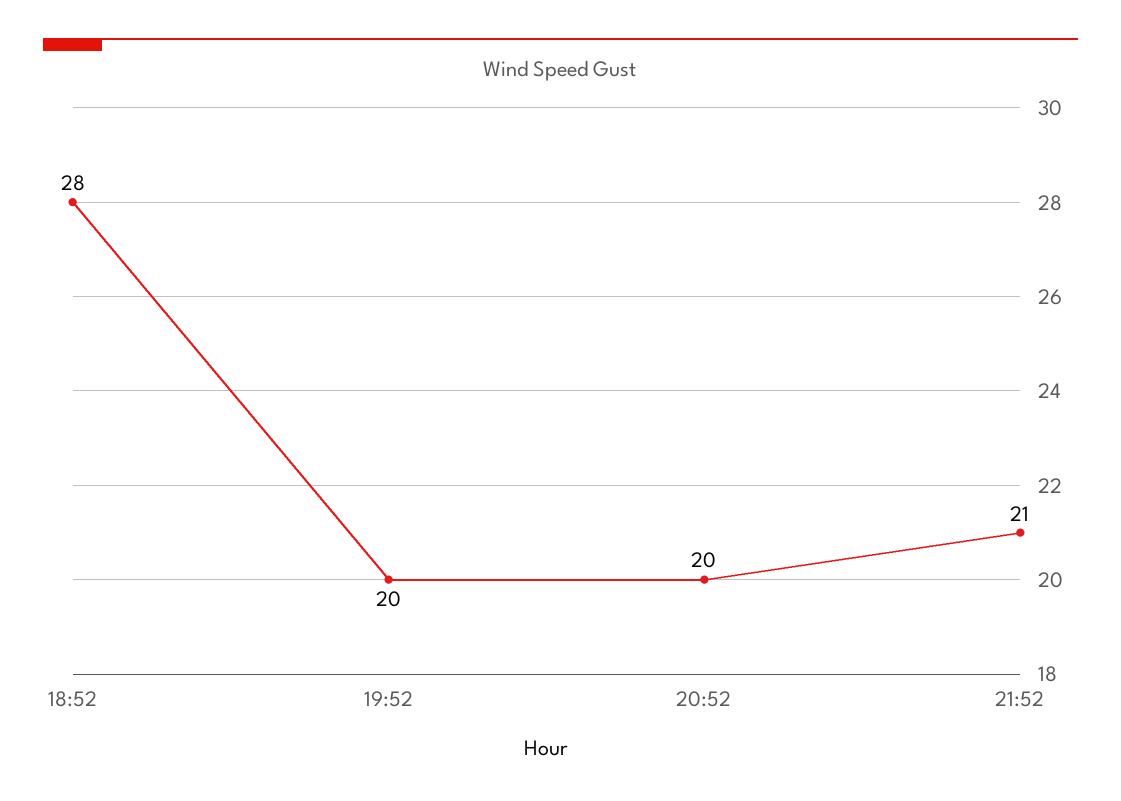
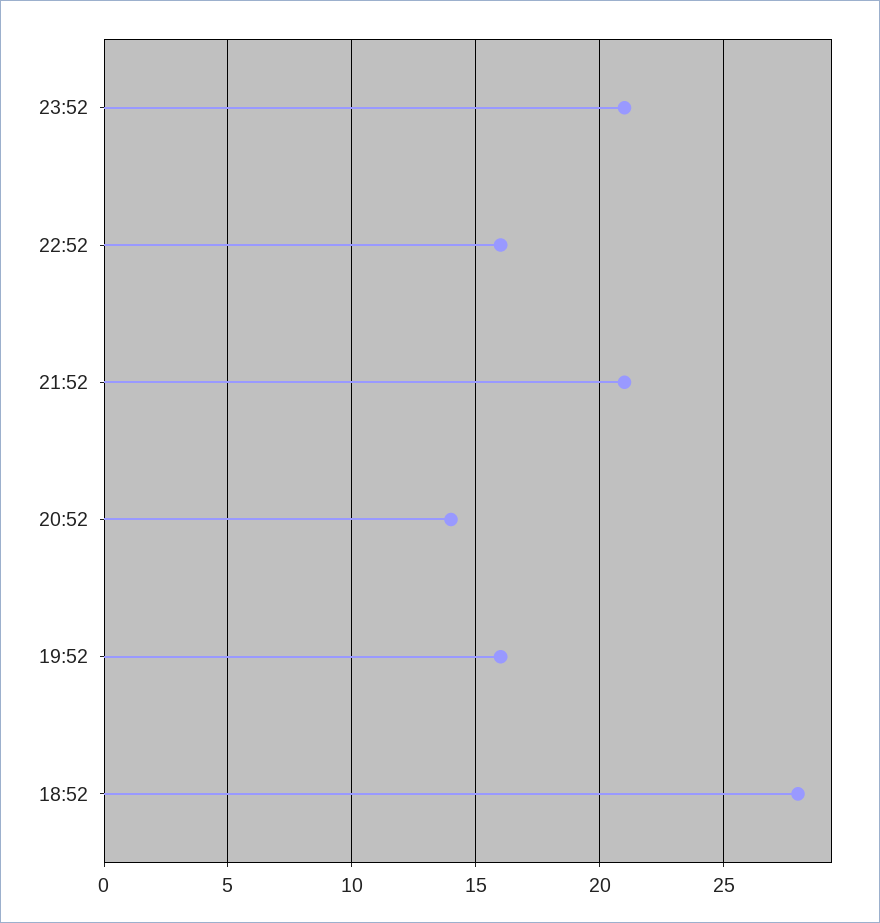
19:52: 20 -> 16
20:52: 20 -> 14
23:52: none -> 21
22:52: none -> 16

